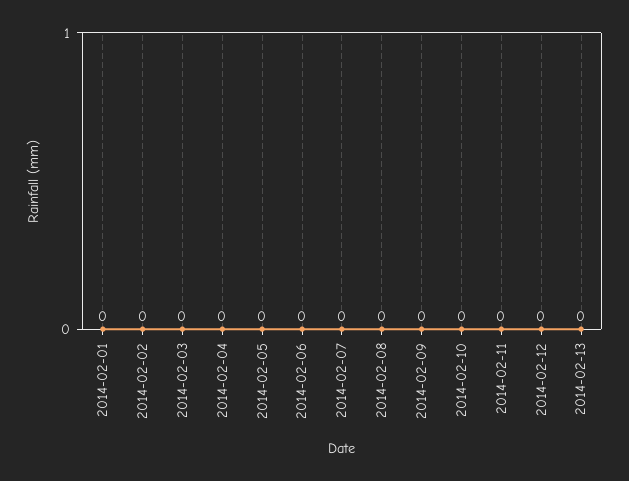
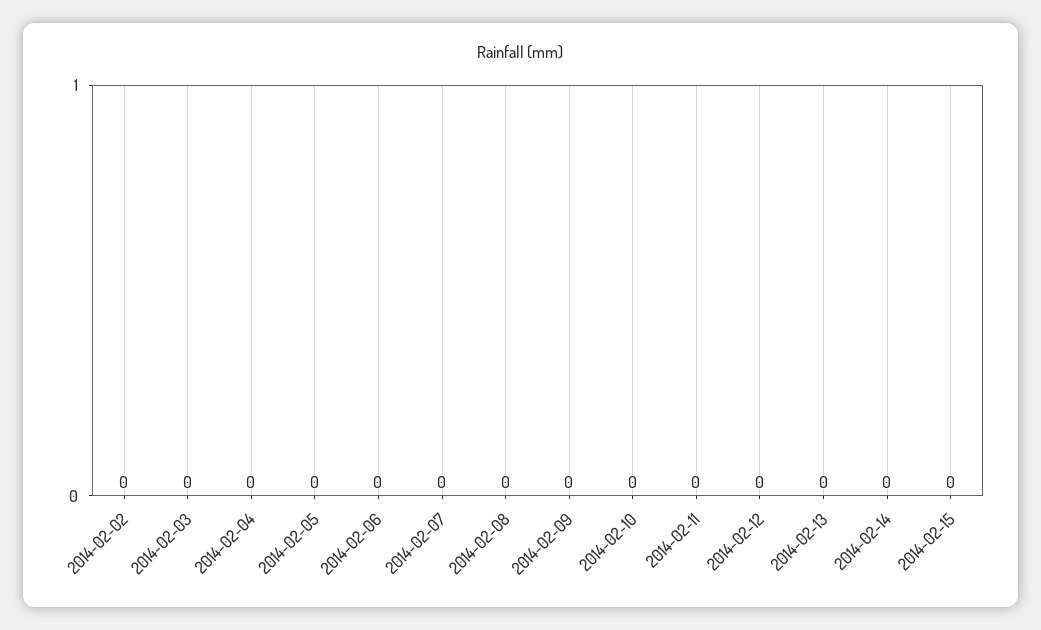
2014-02-01: 0 -> none
2014-02-14: none -> 0
2014-02-15: none -> 0

